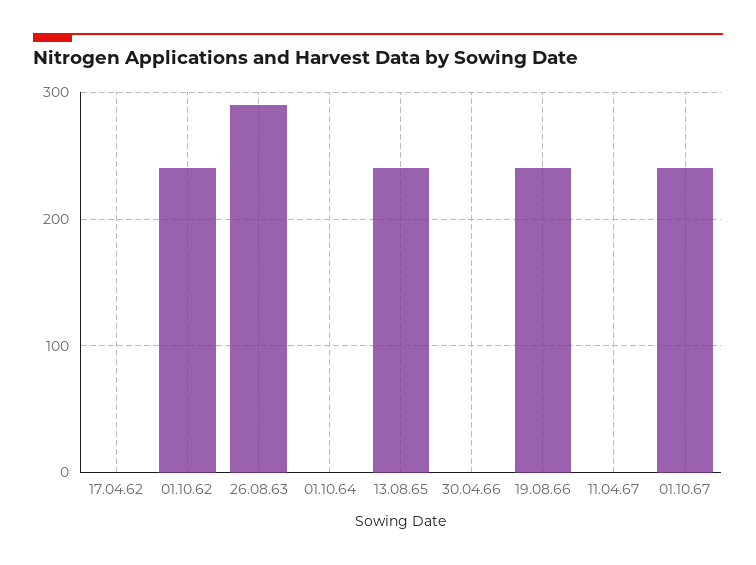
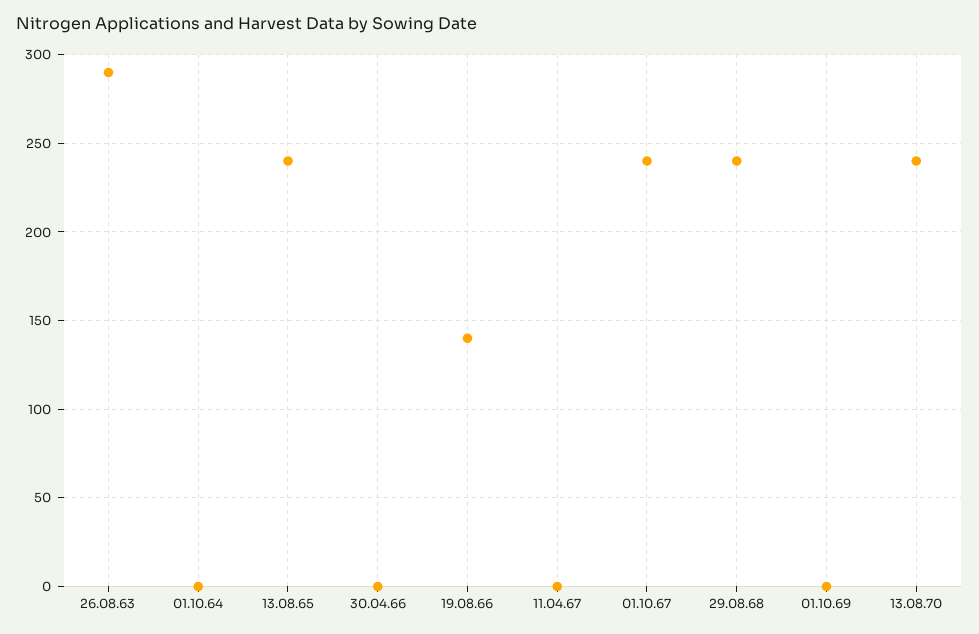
17.04.62: 0 -> none
01.10.62: 240 -> none
19.08.66: 240 -> 140
29.08.68: none -> 240
01.10.69: none -> 0
13.08.70: none -> 240

